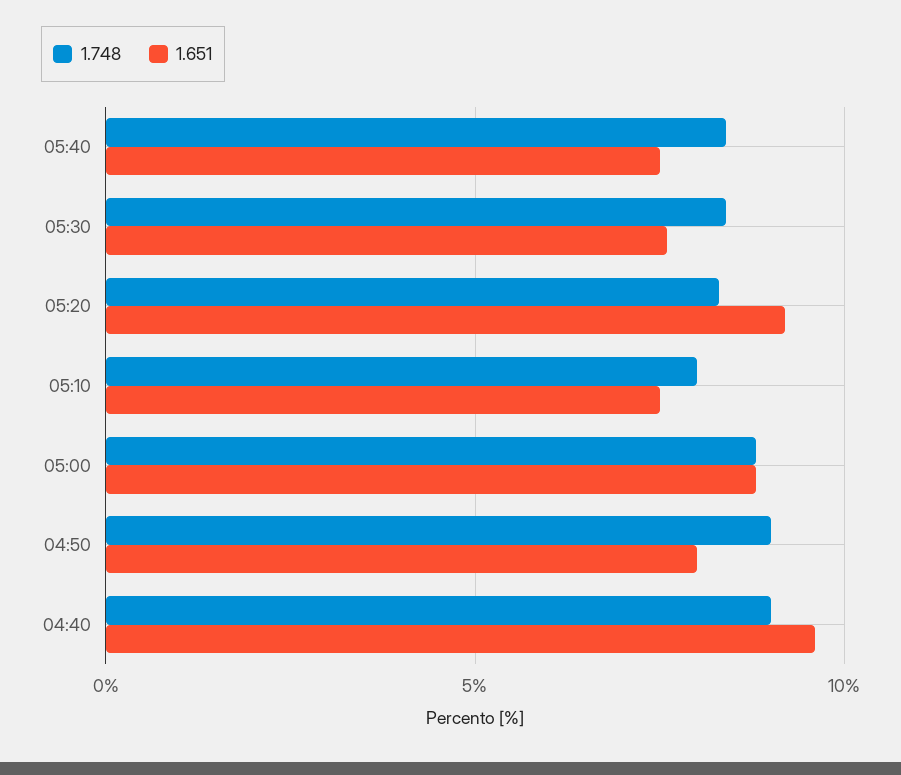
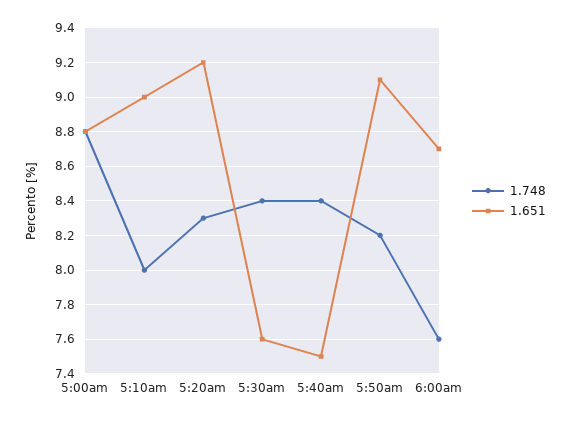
1.651, 05:10: 7.5 -> 9
1.748, 04:50: 9 -> none
1.651, 04:50: 8 -> none
1.748, 04:40: 9 -> none
1.651, 04:40: 9.5 -> none
1.748, 5:50am: none -> 8.2
1.651, 5:50am: none -> 9.1
1.748, 6:00am: none -> 7.6
1.651, 6:00am: none -> 8.7

